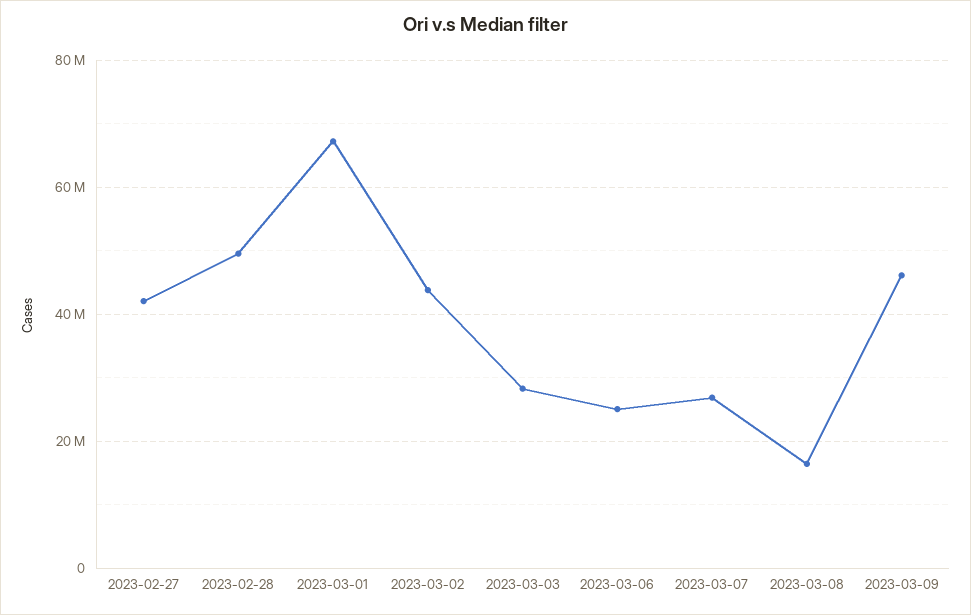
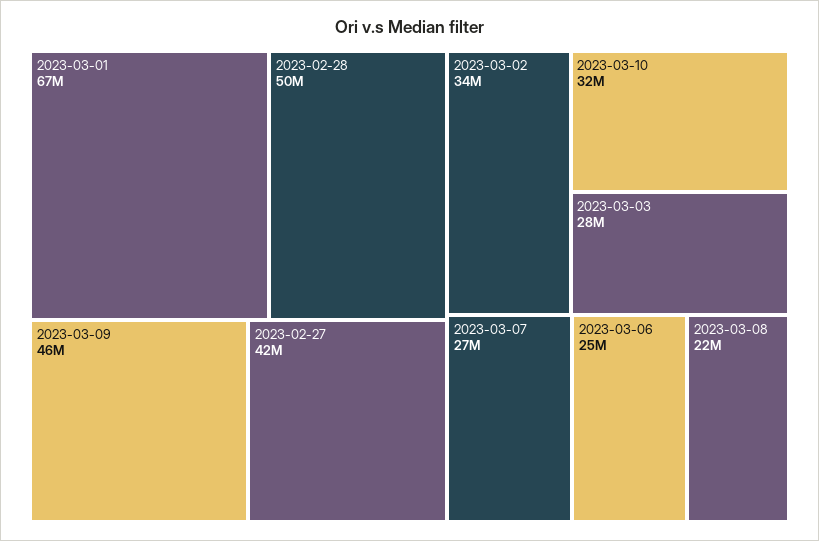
2023-03-02: 44000000 -> 34000000
2023-03-08: 16000000 -> 22000000
2023-03-10: none -> 32000000

